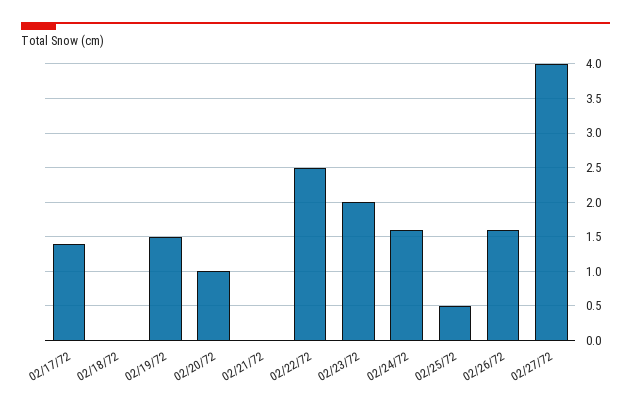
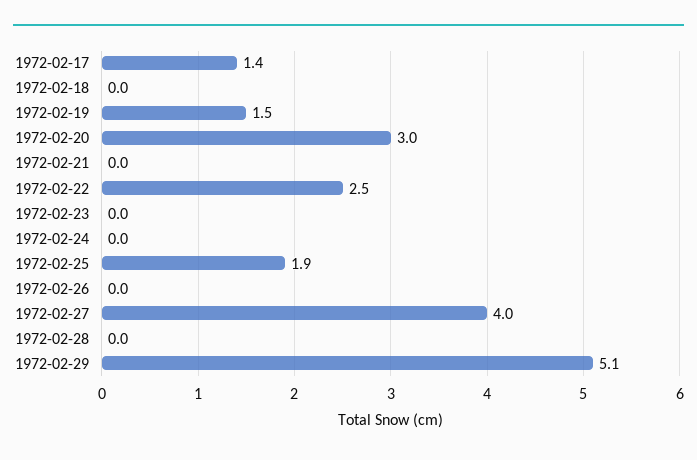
02/20/72: 1 -> 3
02/23/72: 2 -> 0
02/24/72: 1.6 -> 0
02/25/72: 0.5 -> 1.9
02/26/72: 1.6 -> 0
1972-02-28: none -> 0
1972-02-29: none -> 5.1

